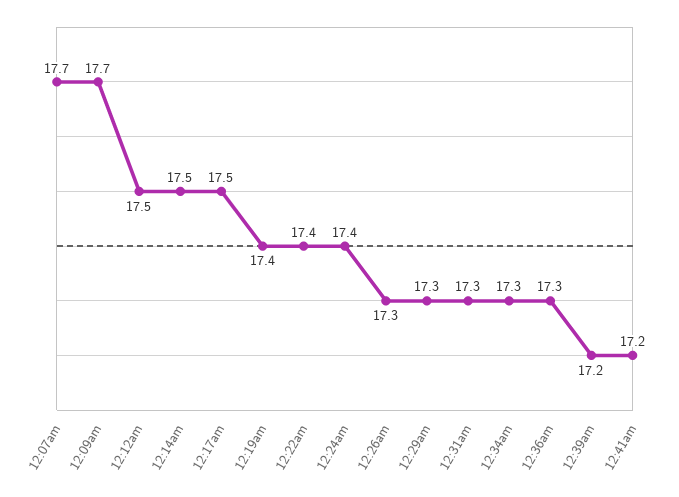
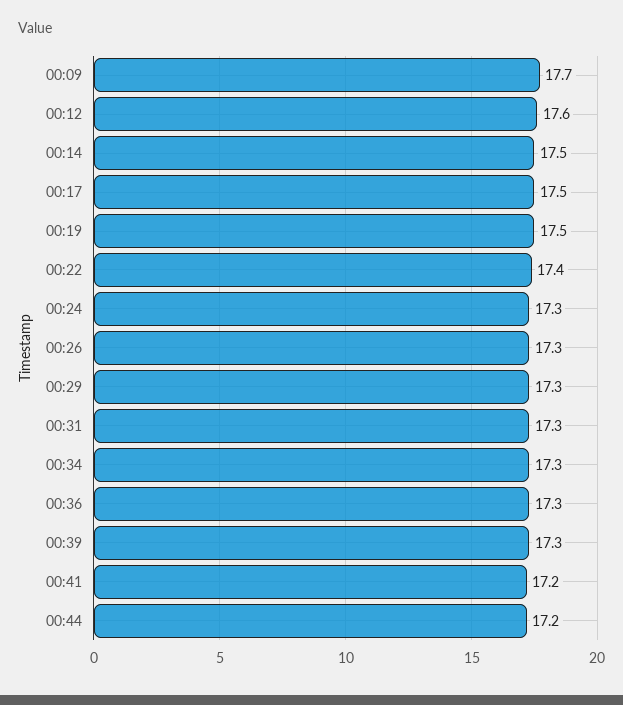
12:07am: 17.7 -> none
12:12am: 17.5 -> 17.6
12:19am: 17.4 -> 17.5
12:24am: 17.4 -> 17.3
12:39am: 17.2 -> 17.3
00:44: none -> 17.2

